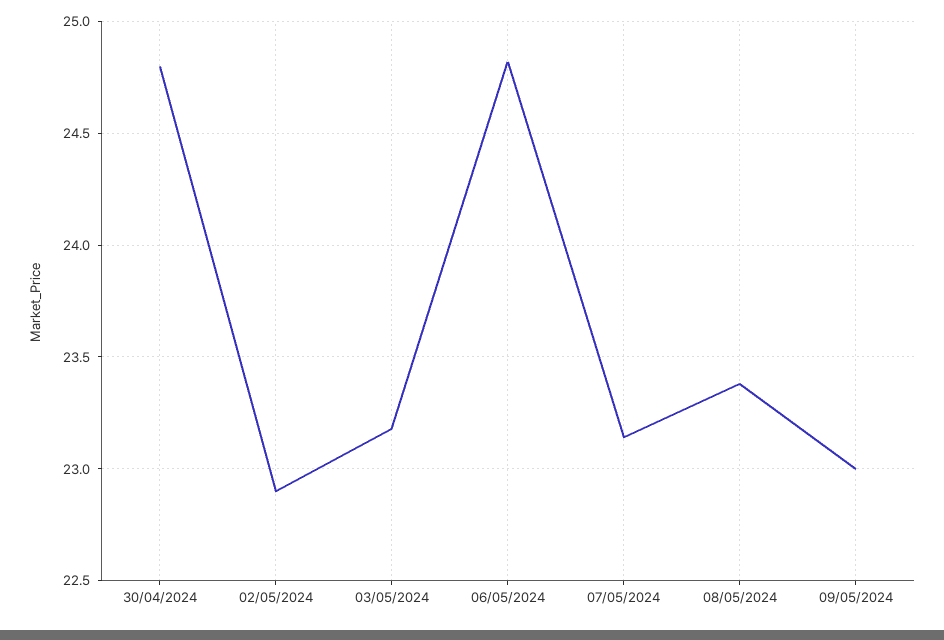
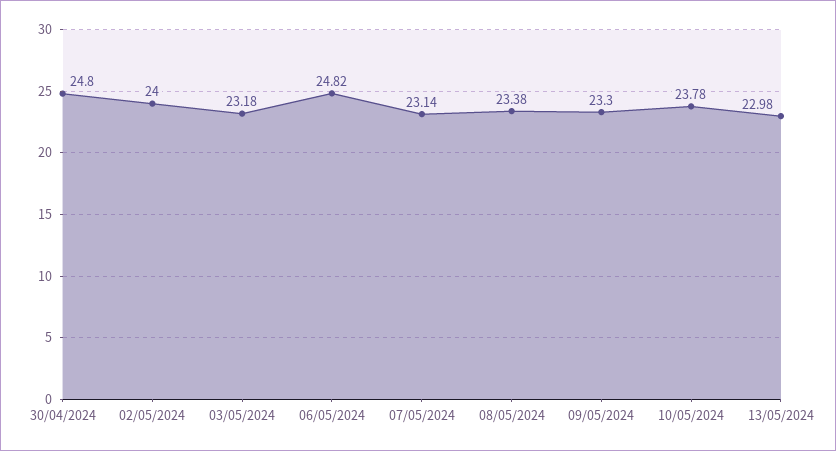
02/05/2024: 22.9 -> 24
09/05/2024: 23 -> 23.3
10/05/2024: none -> 23.78
13/05/2024: none -> 22.98

